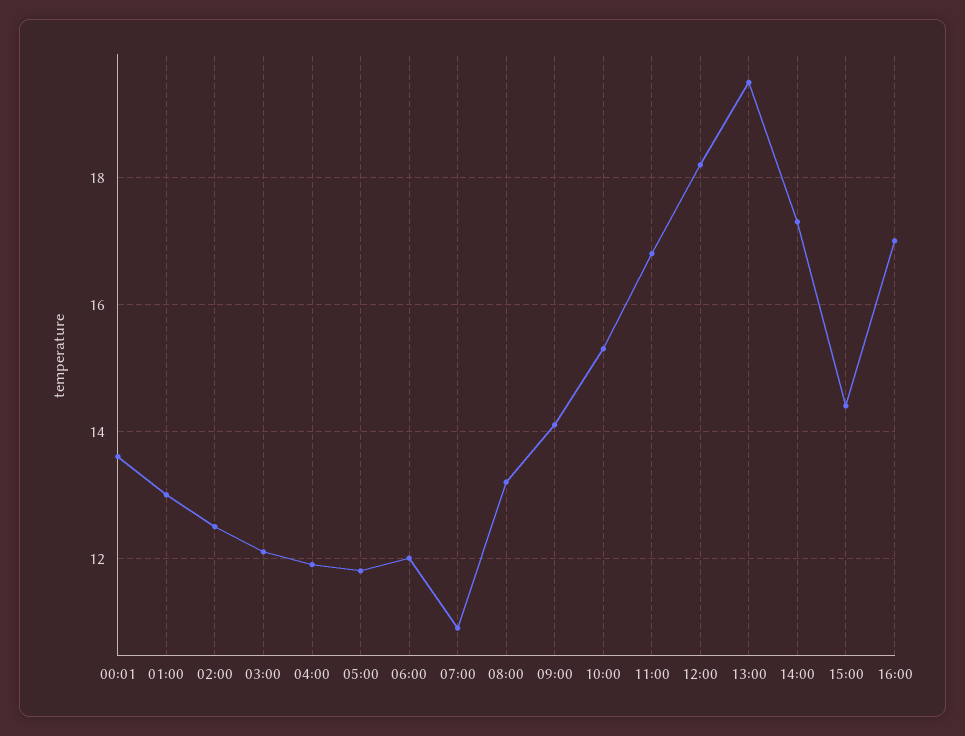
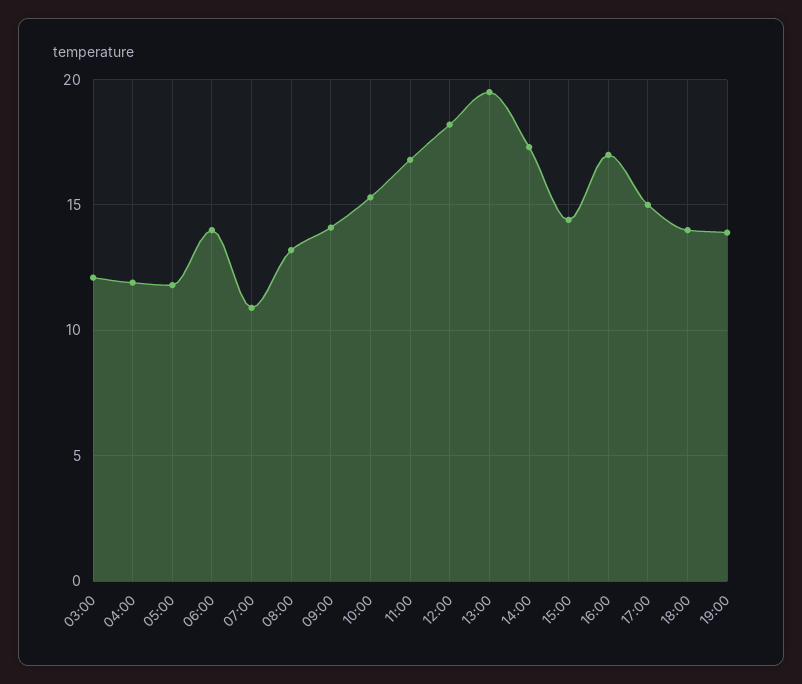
00:01: 13.5 -> none
01:00: 13 -> none
02:00: 12.5 -> none
06:00: 12 -> 14
17:00: none -> 15
18:00: none -> 14
19:00: none -> 14

